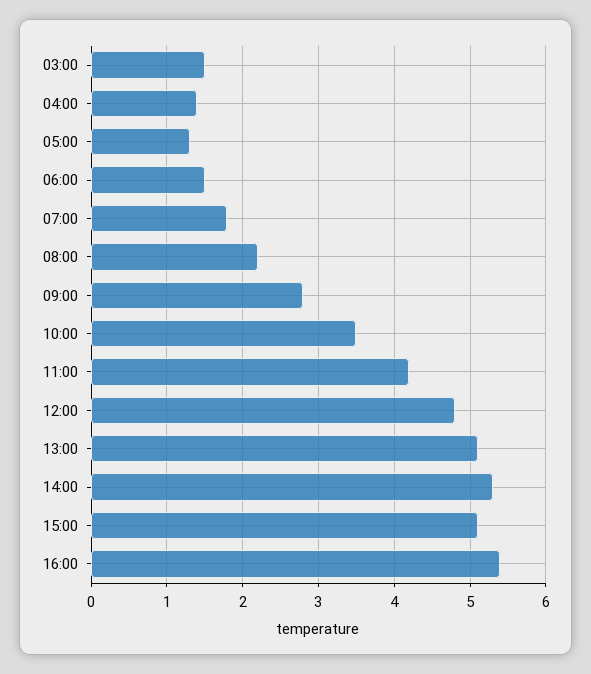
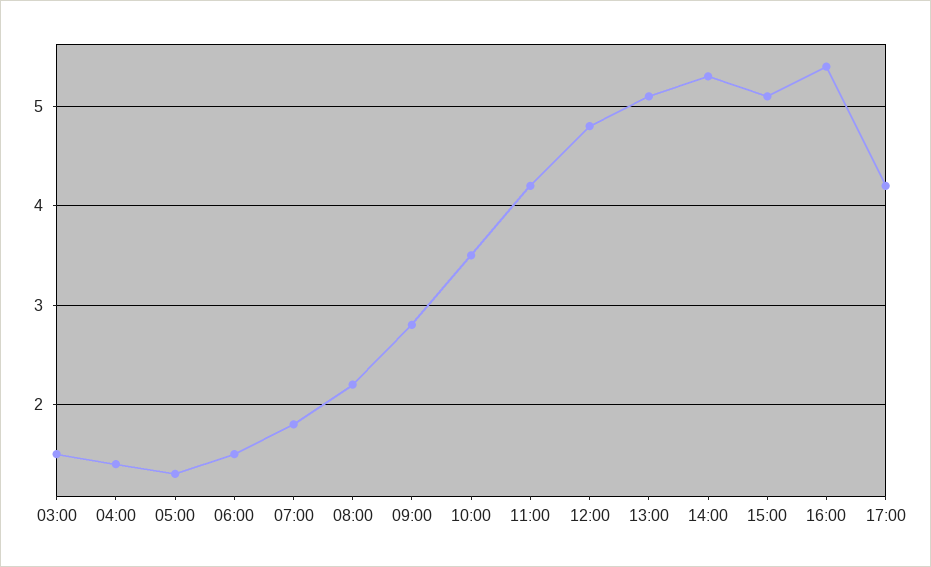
17:00: none -> 4.2

